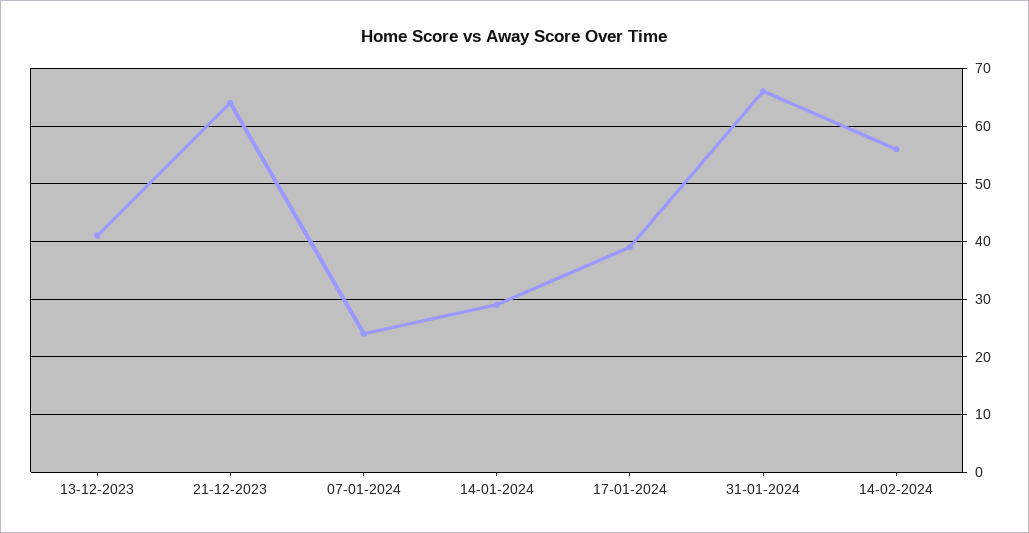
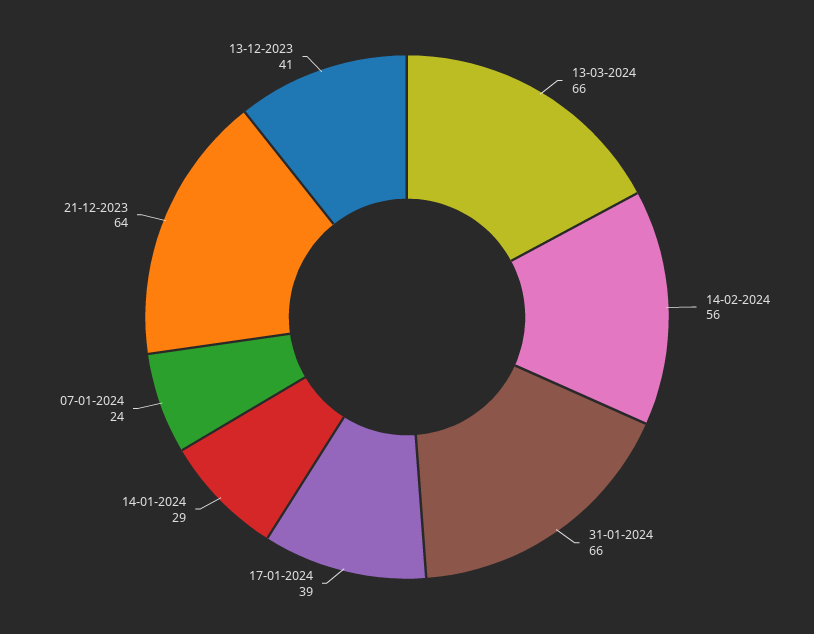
13-03-2024: none -> 66

